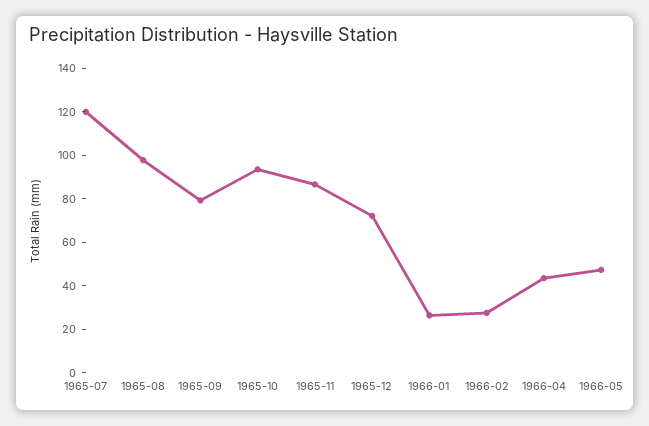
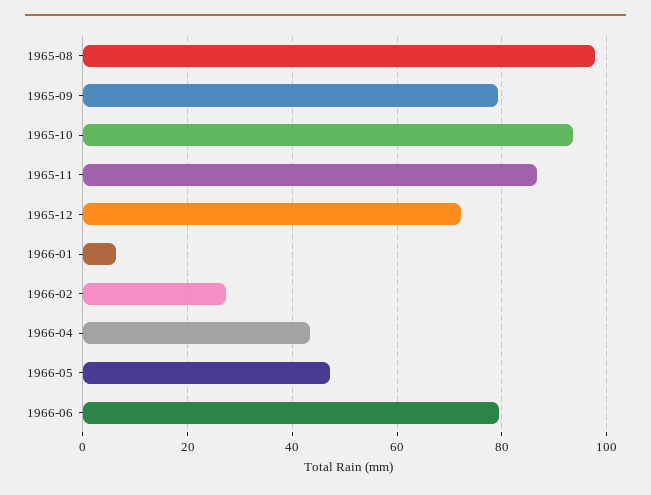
1965-07: 120 -> none
1966-01: 25 -> 6
1966-06: none -> 80

